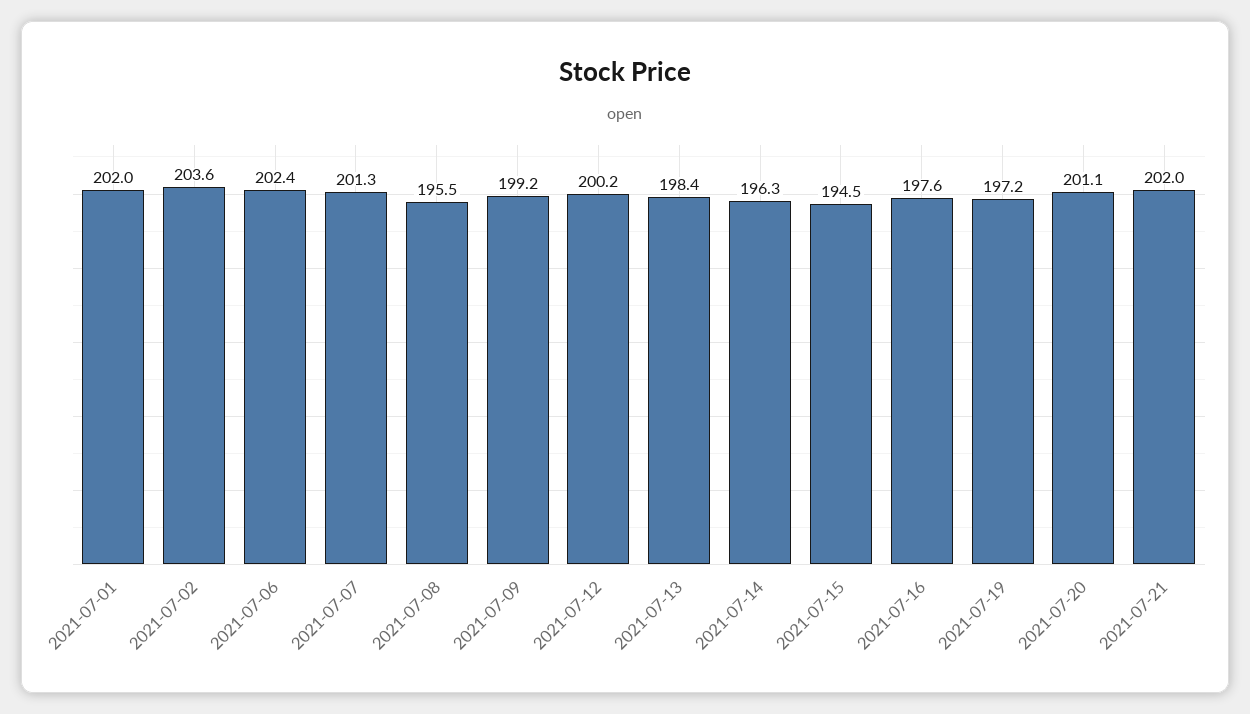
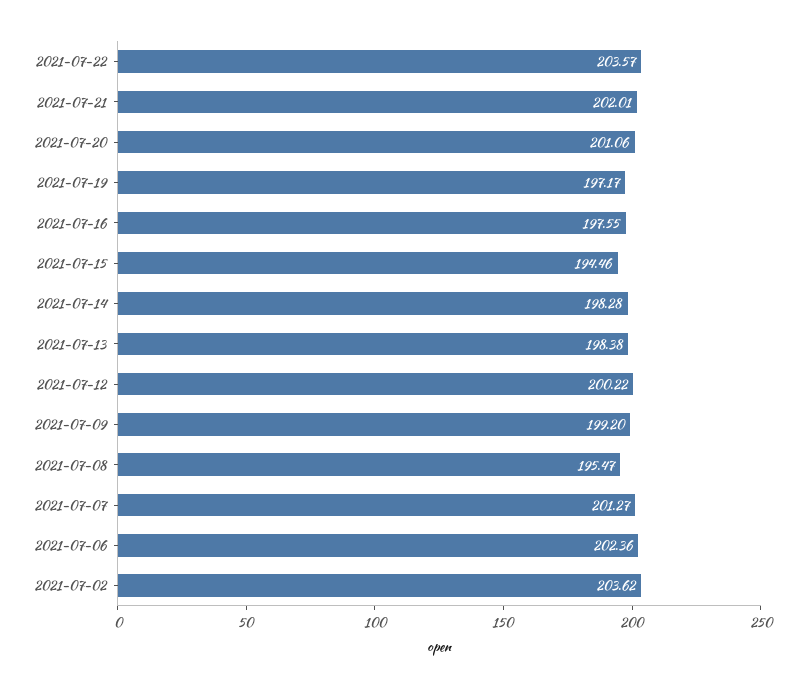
2021-07-01: 202 -> none
2021-07-14: 196.3 -> 198.28
2021-07-22: none -> 203.57

